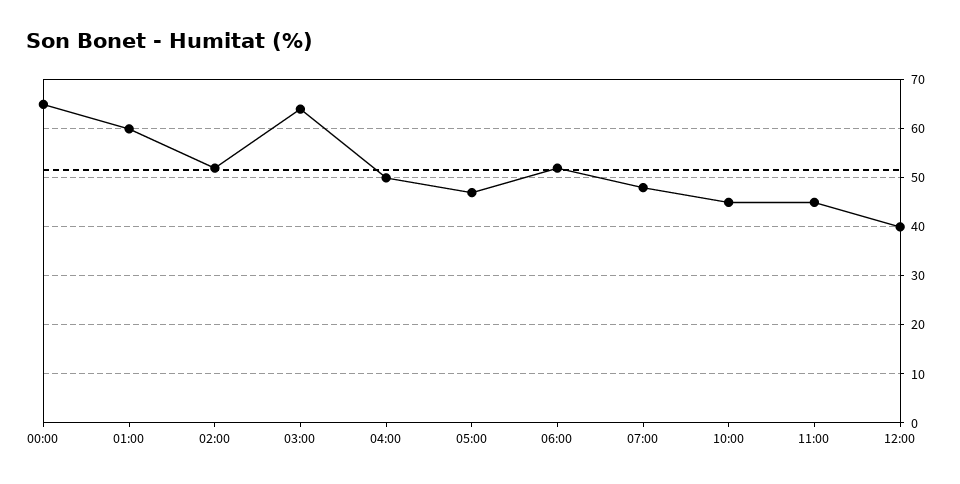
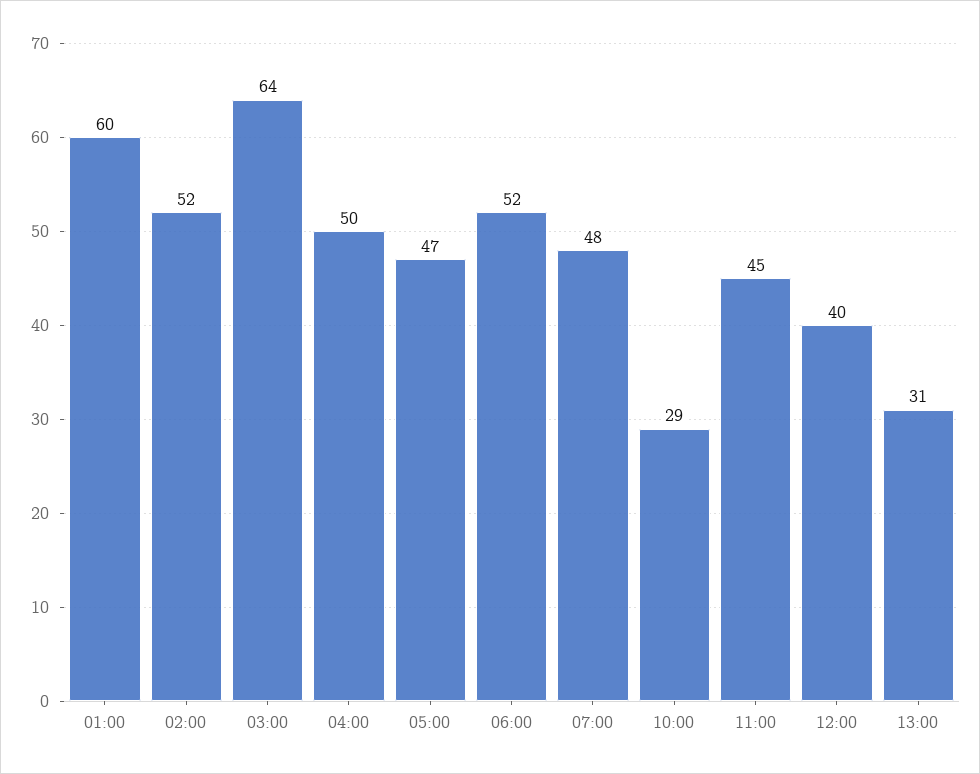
00:00: 65 -> none
10:00: 45 -> 29
13:00: none -> 31

